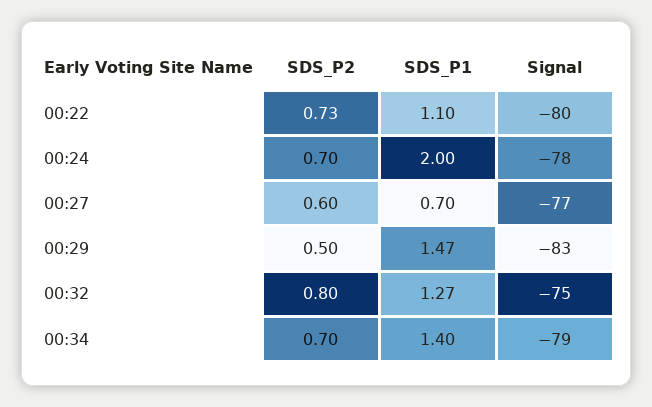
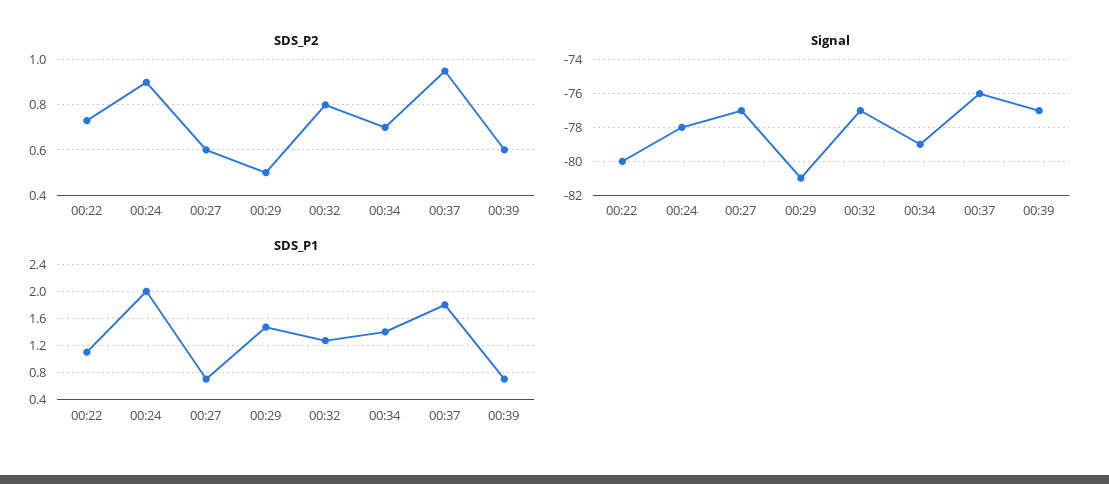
SDS_P2, 00:24: 0.7 -> 0.9
Signal, 00:29: -83 -> -81
Signal, 00:32: -75 -> -77
SDS_P2, 00:37: none -> 0.95
SDS_P2, 00:39: none -> 0.6
Signal, 00:37: none -> -76
Signal, 00:39: none -> -77
SDS_P1, 00:37: none -> 1.8
SDS_P1, 00:39: none -> 0.7

